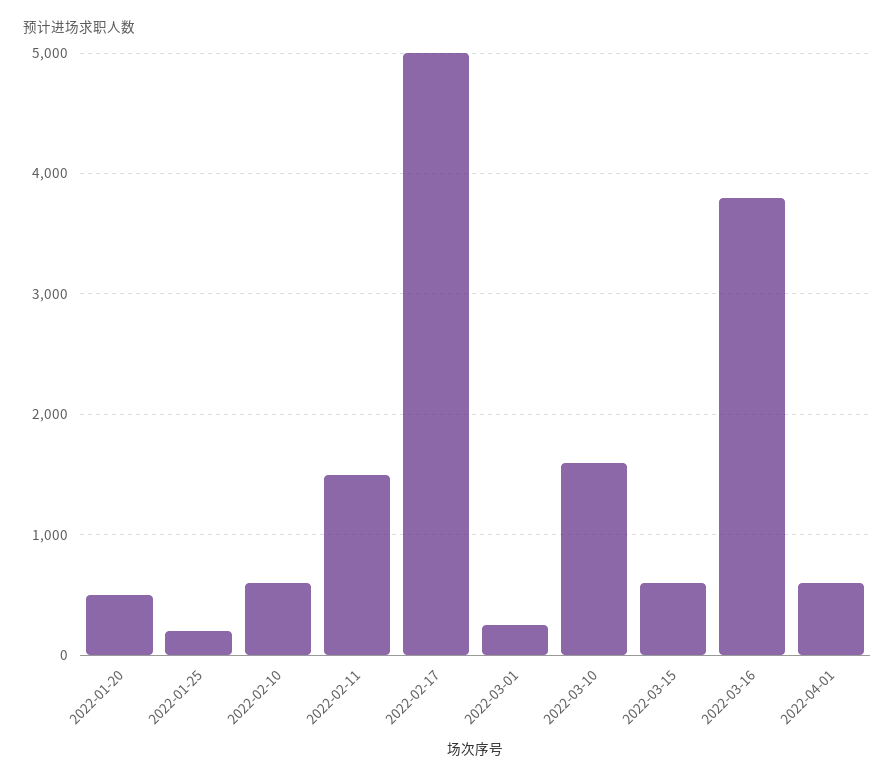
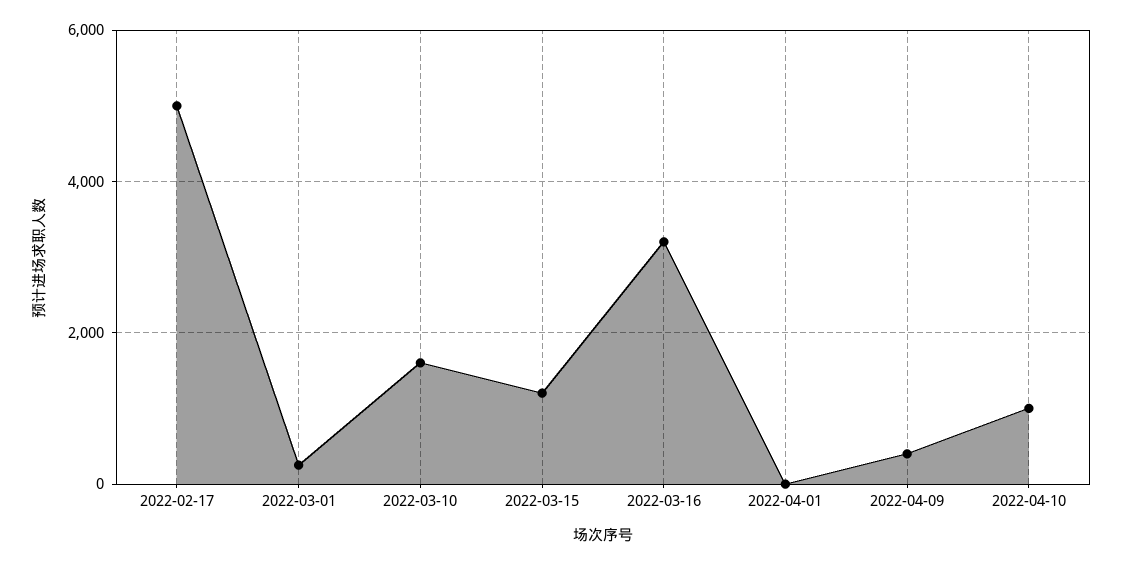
2022-01-20: 500 -> none
2022-01-25: 200 -> none
2022-02-10: 600 -> none
2022-02-11: 1500 -> none
2022-03-15: 600 -> 1200
2022-03-16: 3800 -> 3200
2022-04-01: 600 -> 0
2022-04-09: none -> 400
2022-04-10: none -> 1000

